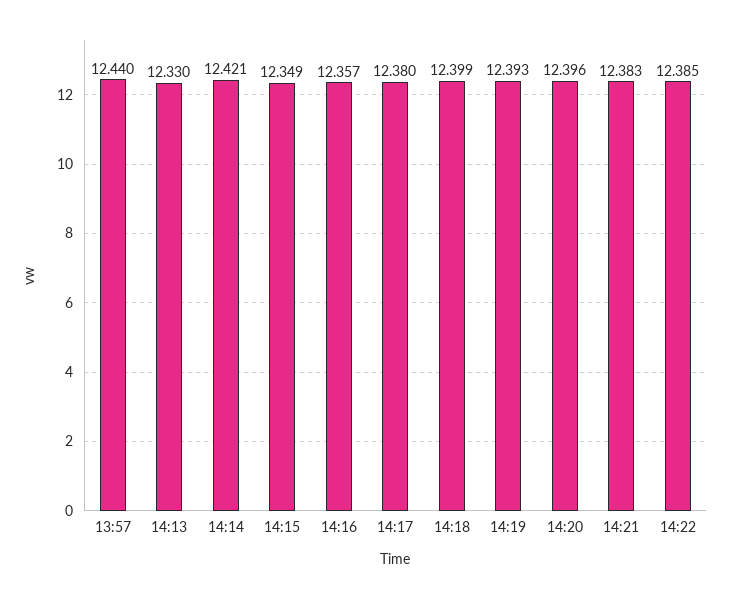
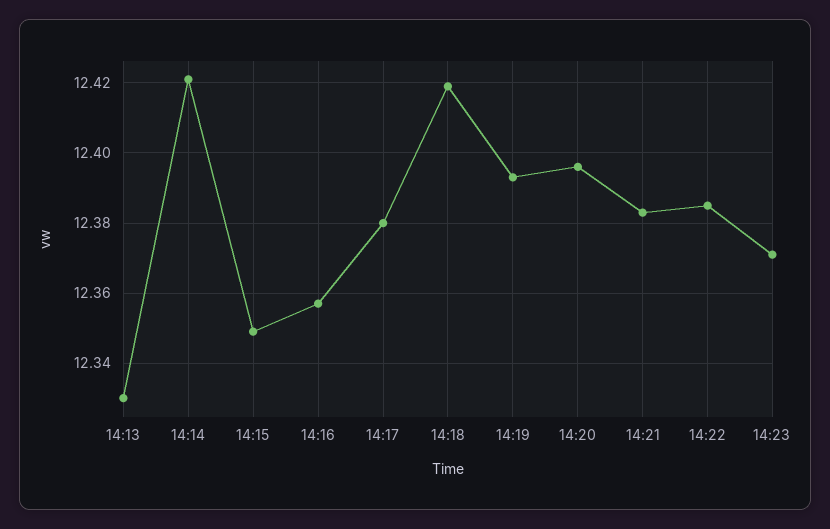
13:57: 12.44 -> none
14:18: 12.399 -> 12.42
14:23: none -> 12.37

